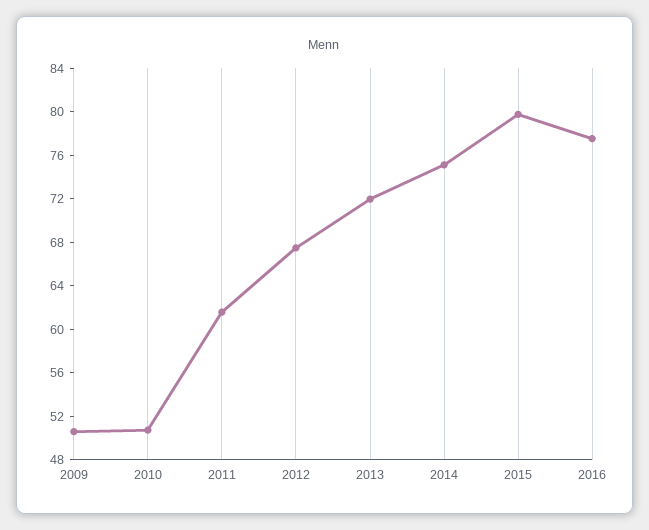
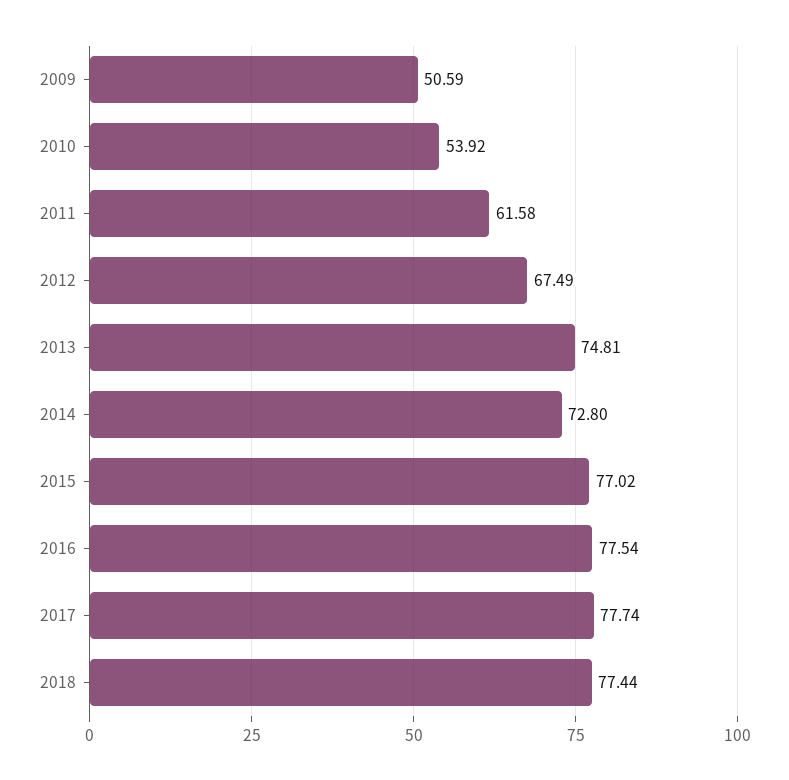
2010: 51 -> 53.92
2013: 72 -> 74.81
2014: 75 -> 72.8
2015: 80 -> 77.02
2017: none -> 77.74
2018: none -> 77.44

